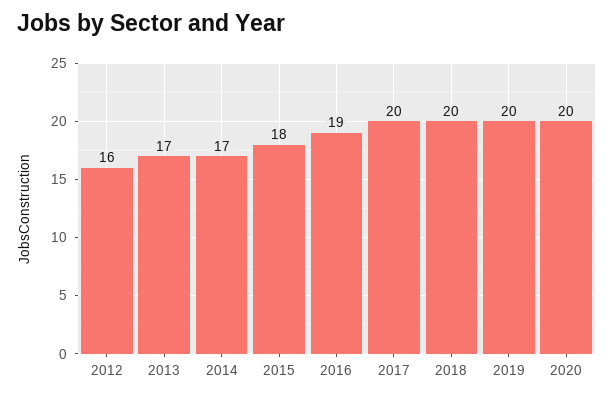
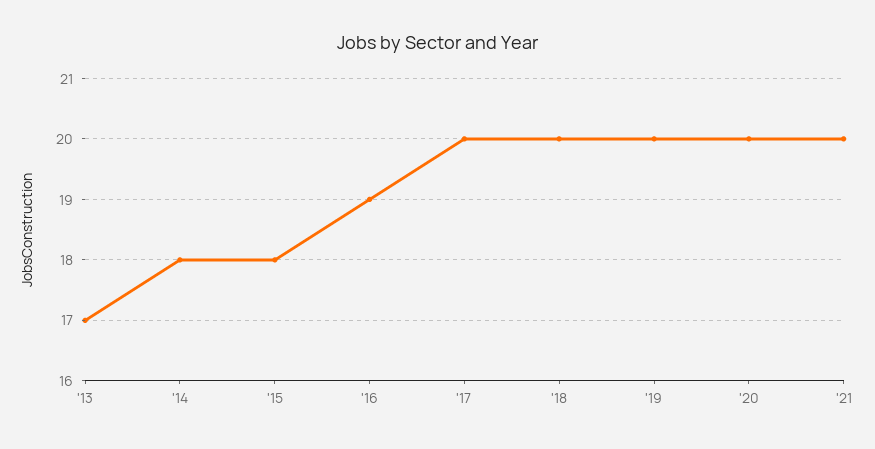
2012: 16 -> none
2014: 17 -> 18
'21: none -> 20

